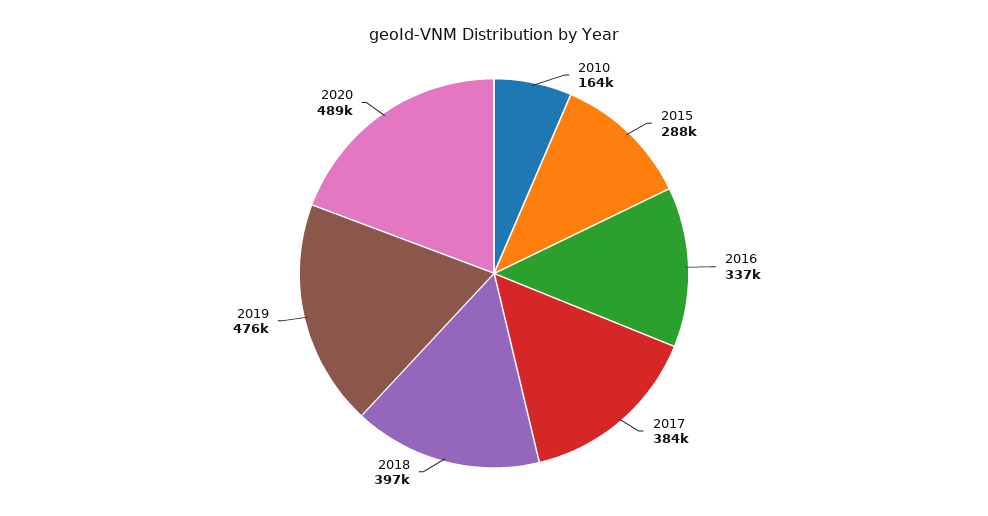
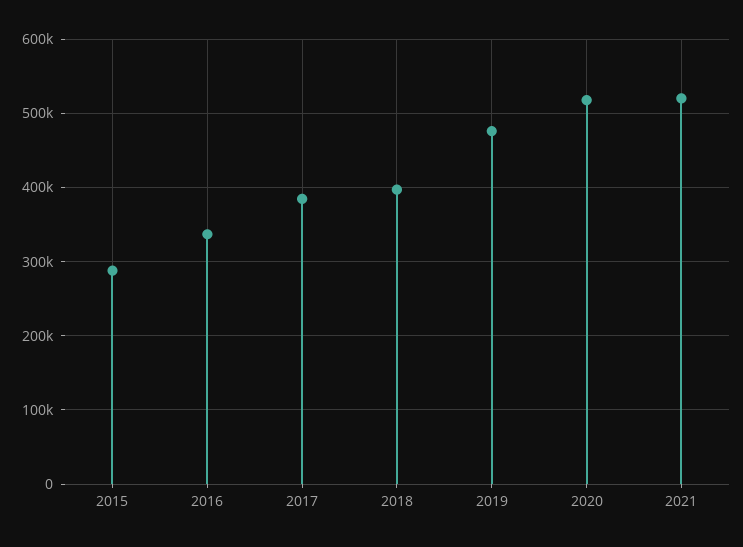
2010: 164000 -> none
2020: 489000 -> 520000
2021: none -> 520000

